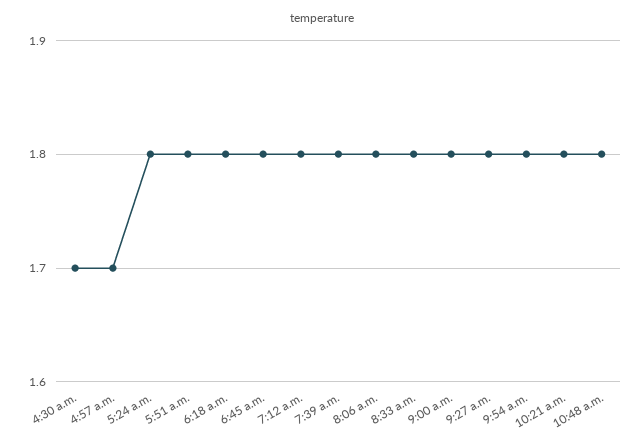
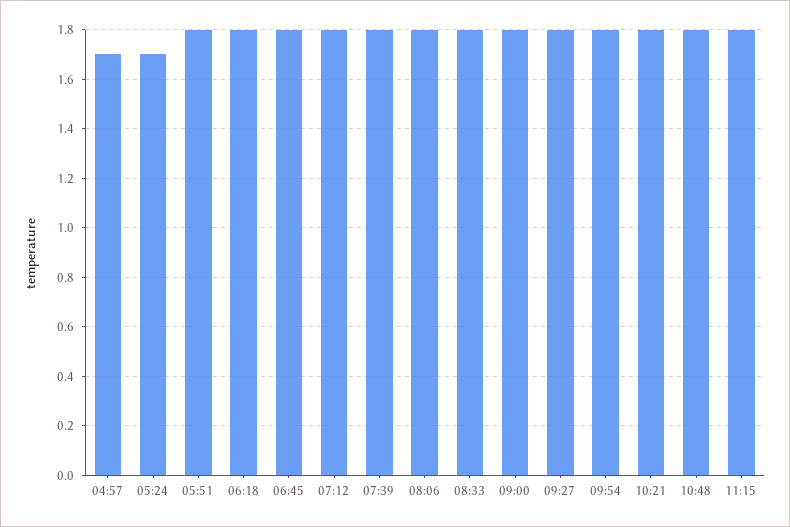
4:30 a.m.: 1.7 -> none
5:24 a.m.: 1.8 -> 1.7
11:15: none -> 1.8

